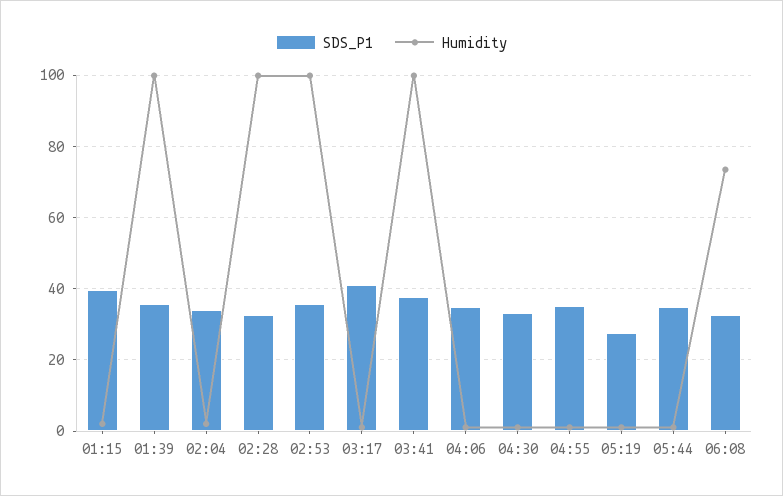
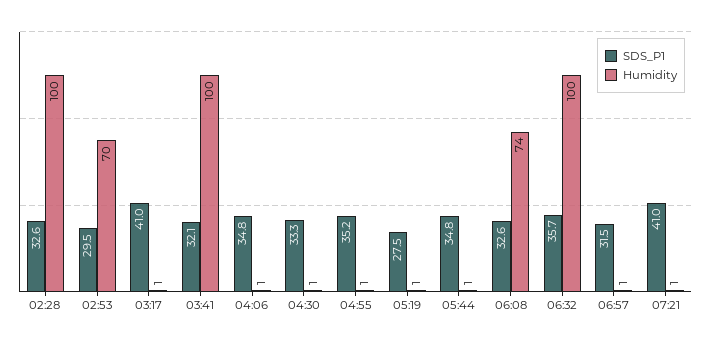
SDS_P1, 01:15: 40 -> none
Humidity, 01:15: 2 -> none
SDS_P1, 01:39: 36 -> none
Humidity, 01:39: 100 -> none
SDS_P1, 02:04: 34 -> none
Humidity, 02:04: 2 -> none
SDS_P1, 02:53: 36 -> 29.5
Humidity, 02:53: 100 -> 70
SDS_P1, 03:41: 38 -> 32.1
SDS_P1, 06:32: none -> 35.7
Humidity, 06:32: none -> 100
SDS_P1, 06:57: none -> 31.5
Humidity, 06:57: none -> 1
SDS_P1, 07:21: none -> 41
Humidity, 07:21: none -> 1

